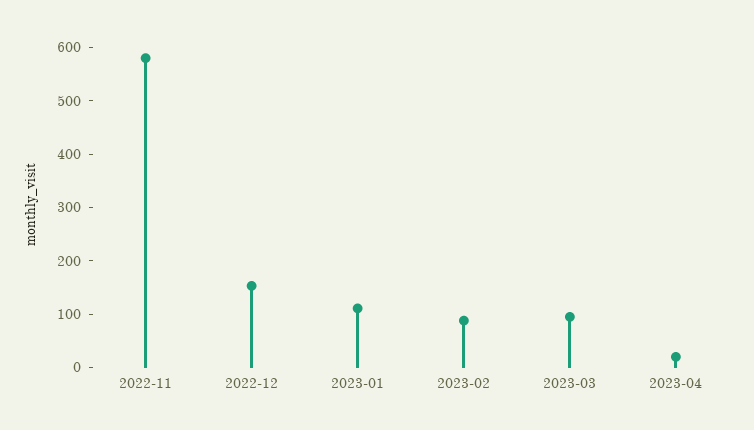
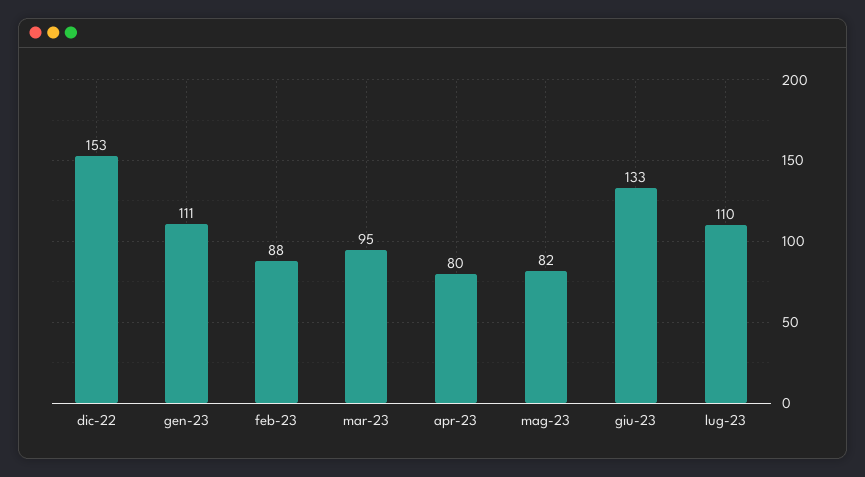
2022-11: 580 -> none
2023-04: 20 -> 80
mag-23: none -> 82
giu-23: none -> 133
lug-23: none -> 110

